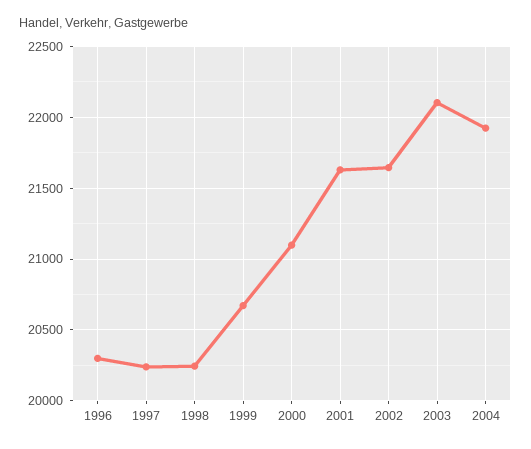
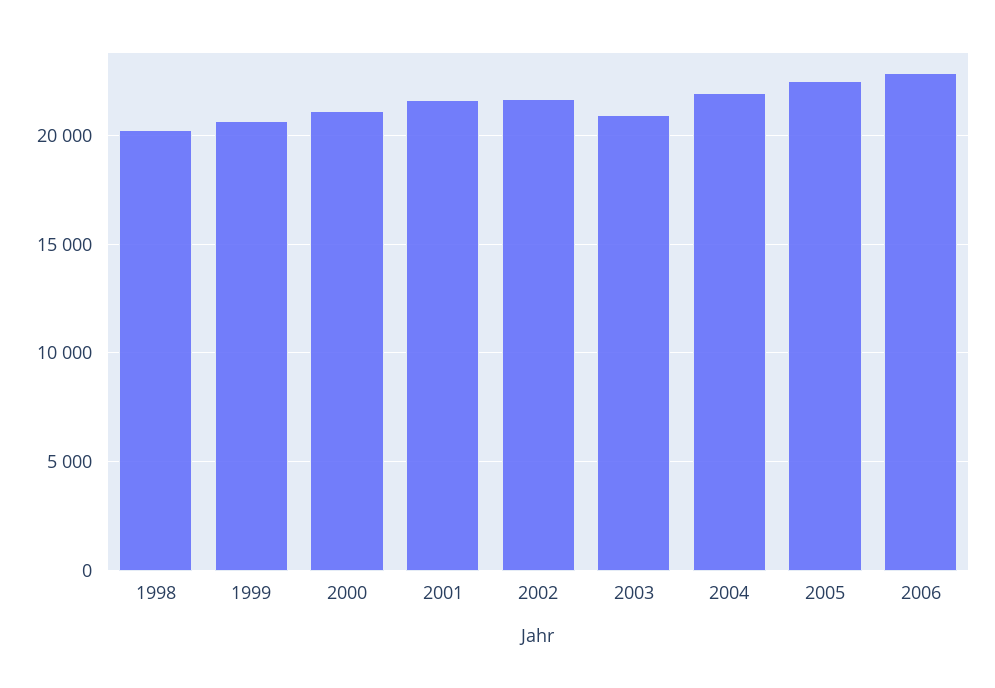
1996: 20300 -> none
1997: 20250 -> none
2003: 22100 -> 21000
2005: none -> 22500
2006: none -> 23000

